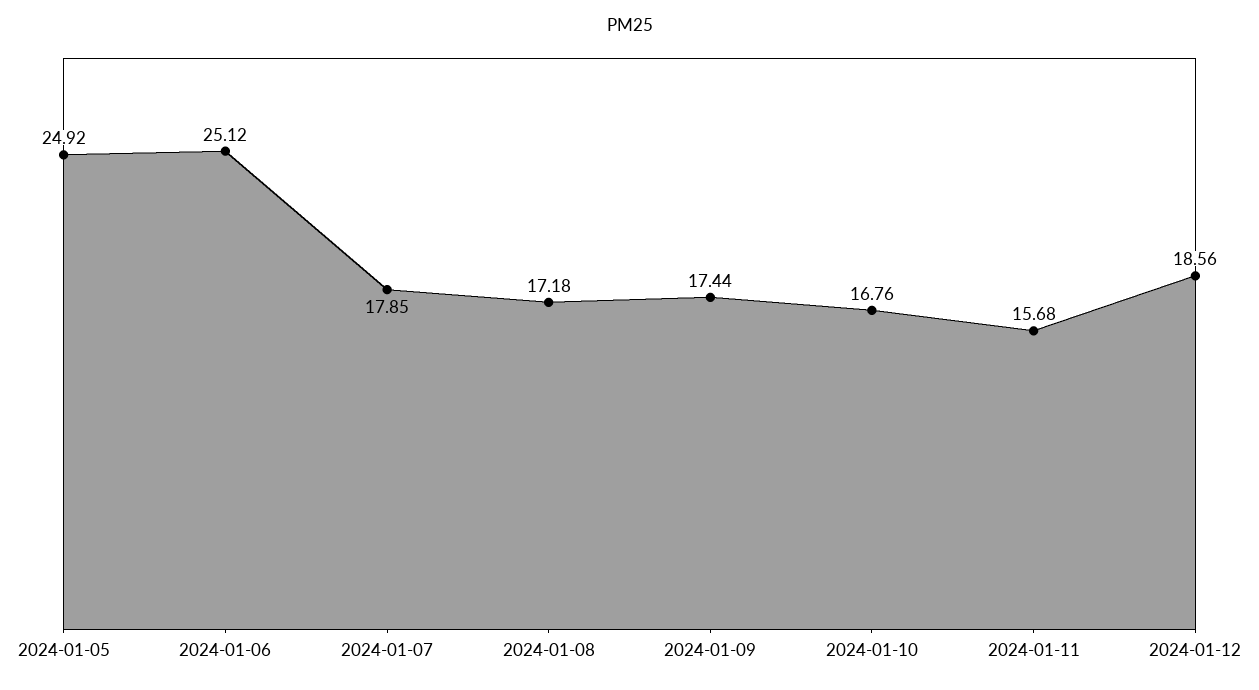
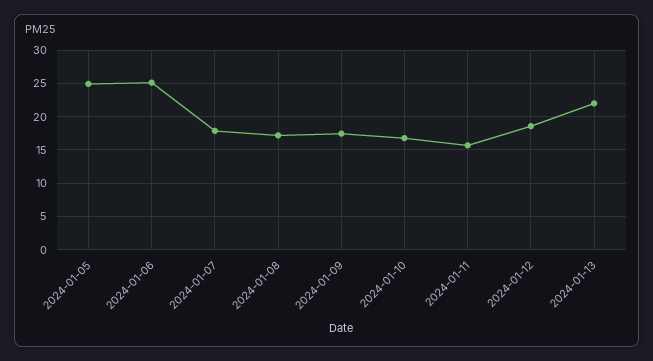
2024-01-13: none -> 22

